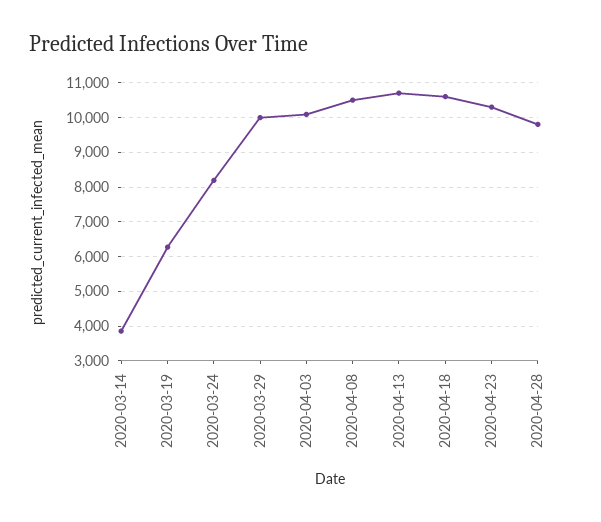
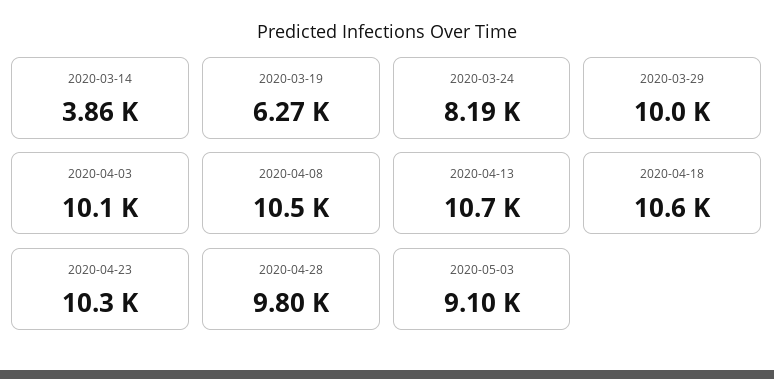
2020-05-03: none -> 9100

